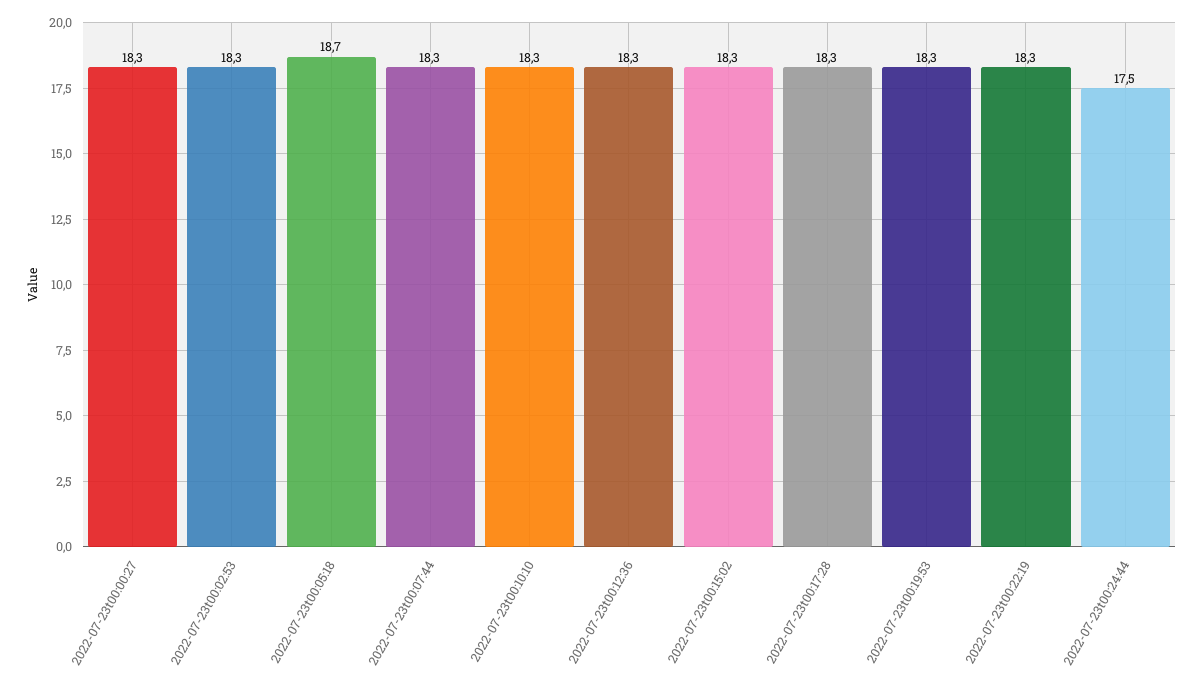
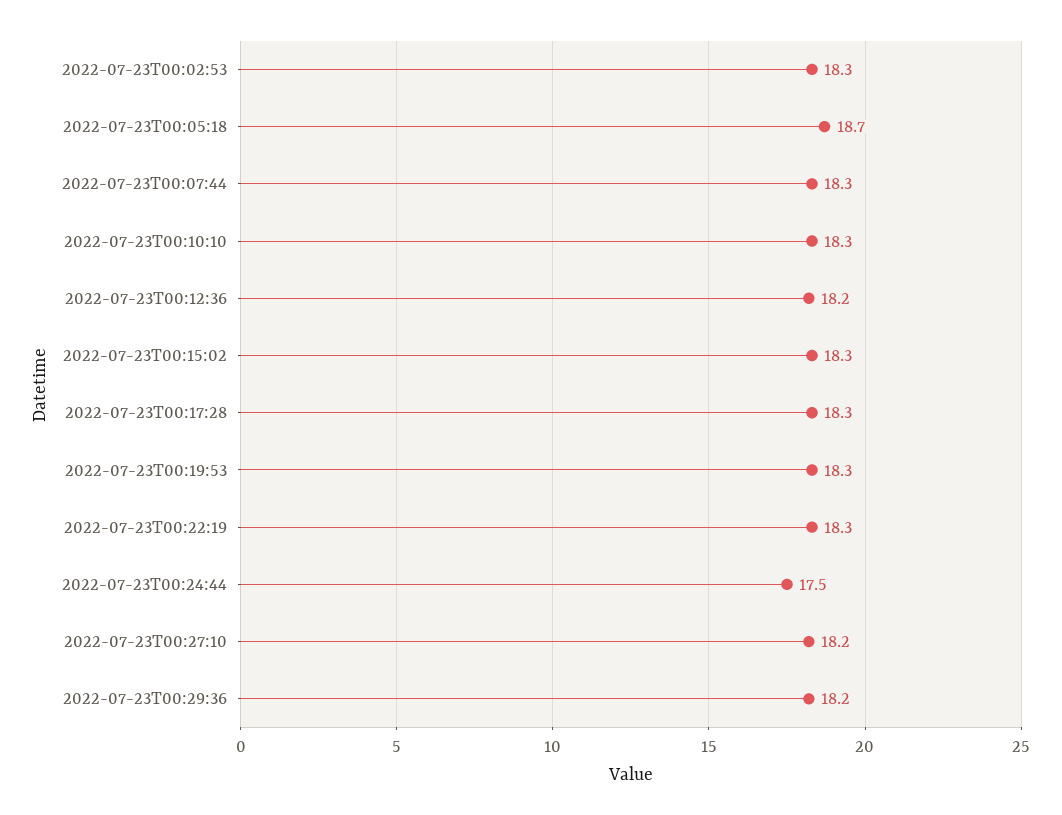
2022-07-23t00:00:27: 18.3 -> none
2022-07-23t00:12:36: 18.3 -> 18.2
2022-07-23T00:27:10: none -> 18.2
2022-07-23T00:29:36: none -> 18.2

